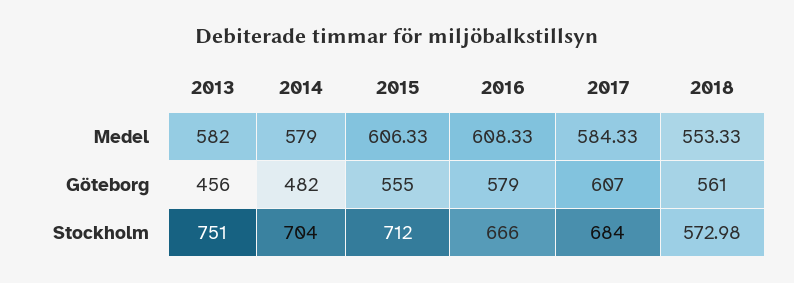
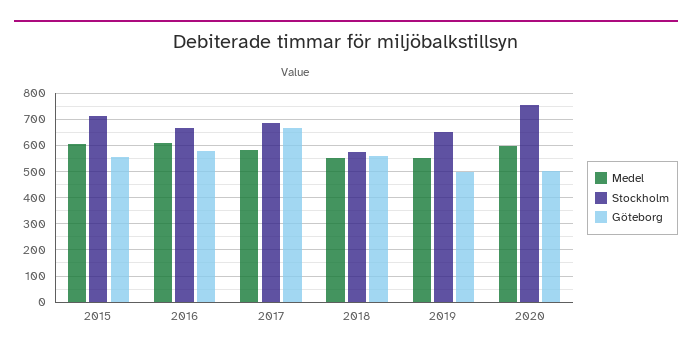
Medel, 2013: 582 -> none
Medel, 2014: 579 -> none
Göteborg, 2013: 456 -> none
Göteborg, 2014: 482 -> none
Göteborg, 2017: 607 -> 675
Stockholm, 2013: 751 -> none
Stockholm, 2014: 704 -> none
Medel, 2019: none -> 550
Stockholm, 2019: none -> 650
Göteborg, 2019: none -> 500
Medel, 2020: none -> 600
Stockholm, 2020: none -> 750
Göteborg, 2020: none -> 500

